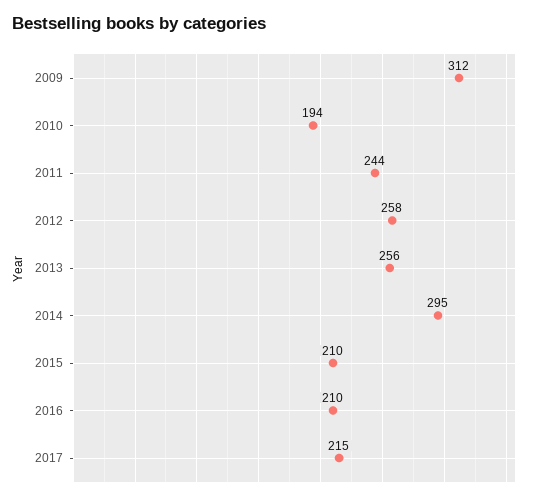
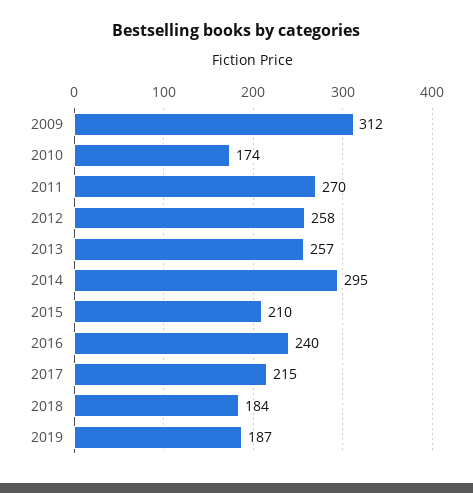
2010: 194 -> 174
2011: 244 -> 270
2013: 256 -> 257
2016: 210 -> 240
2018: none -> 184
2019: none -> 187

